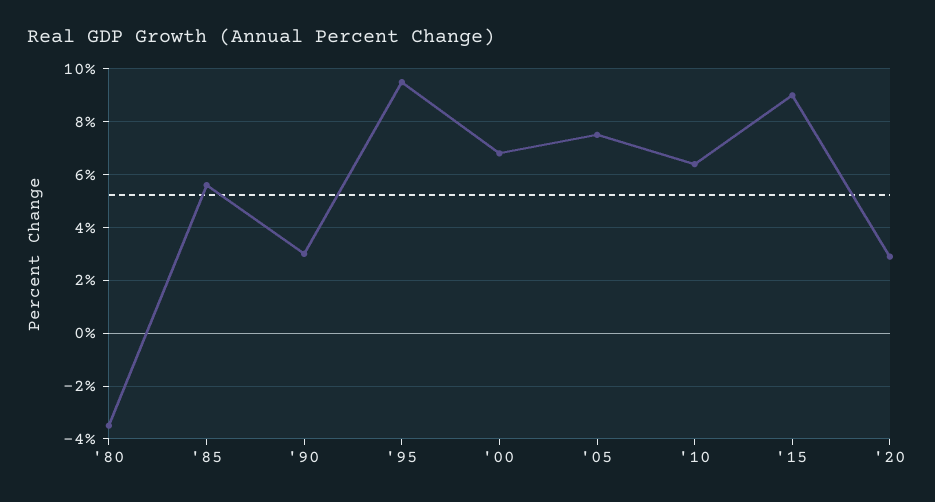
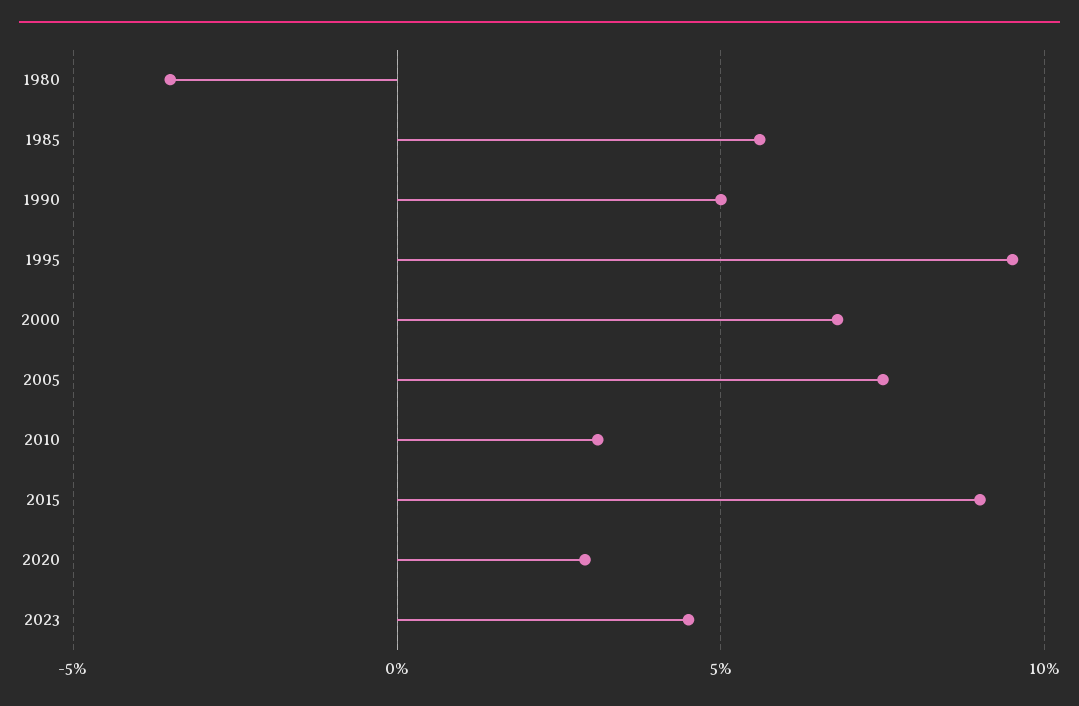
'90: 3 -> 5
'10: 6.5 -> 3
2023: none -> 4.5

